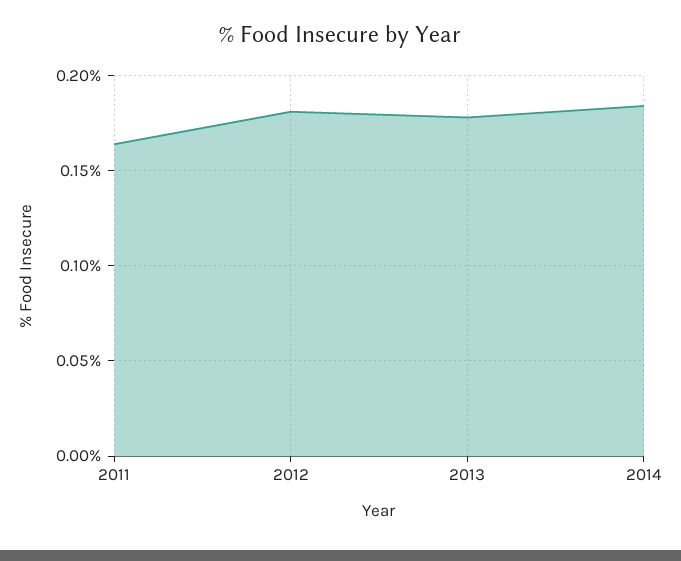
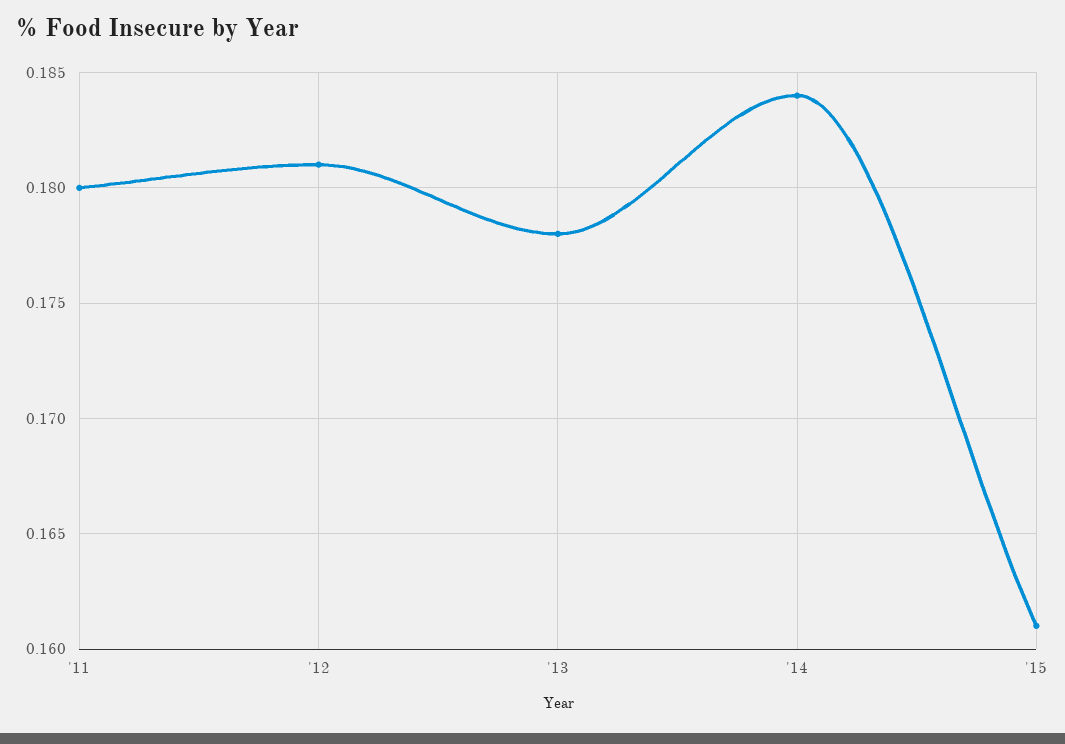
2011: 0.165 -> 0.18
'15: none -> 0.161

